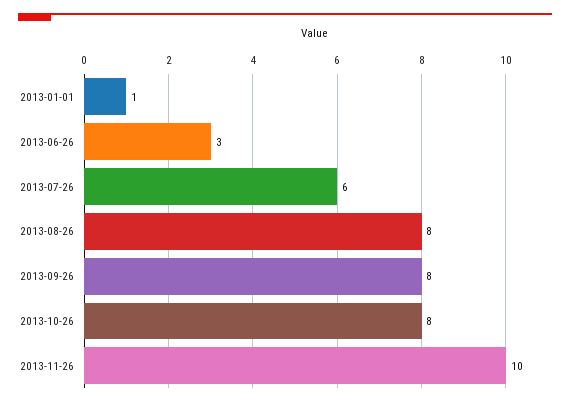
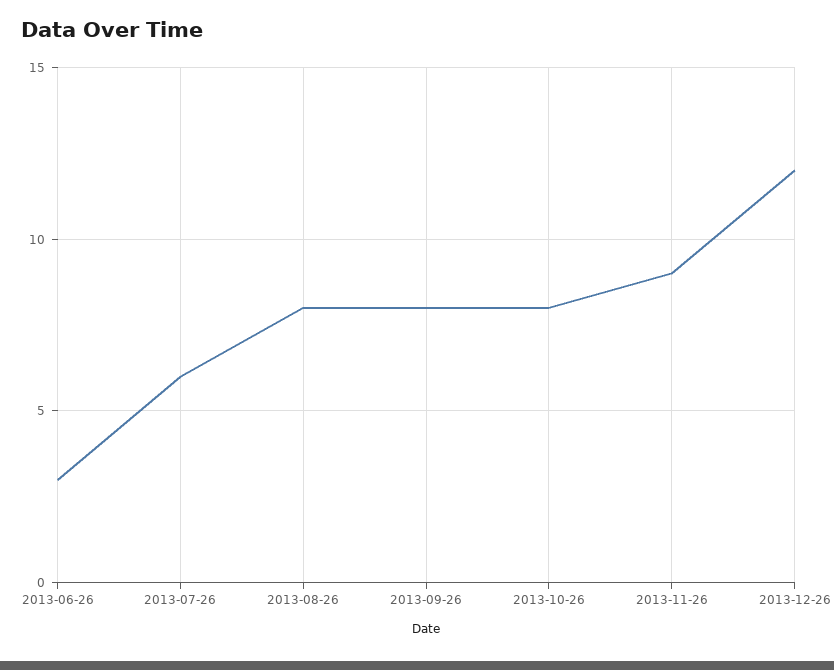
2013-01-01: 1 -> none
2013-11-26: 10 -> 9
2013-12-26: none -> 12

